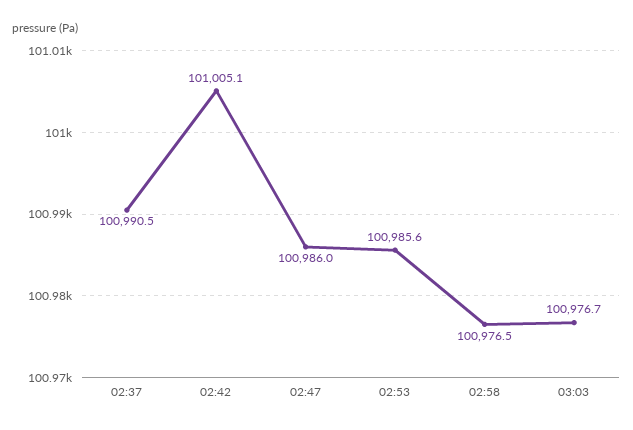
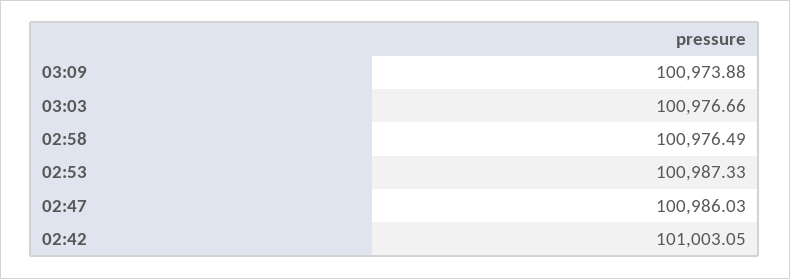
02:37: 100990.5 -> none
02:42: 101005.1 -> 101003.05
02:53: 100985.6 -> 100987.33
03:09: none -> 100973.88

